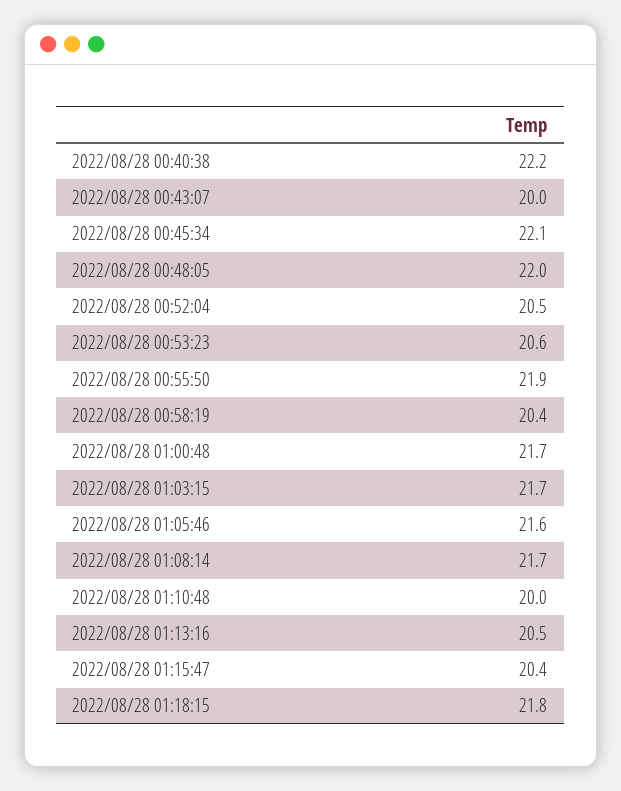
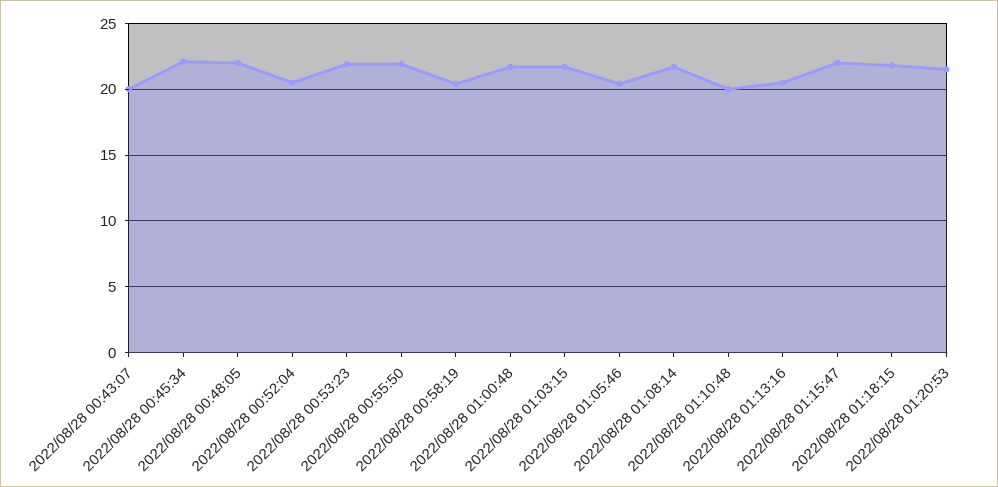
2022/08/28 00:40:38: 22.2 -> none
2022/08/28 00:53:23: 20.6 -> 22
2022/08/28 01:05:46: 21.6 -> 20.5
2022/08/28 01:15:47: 20.4 -> 22
2022/08/28 01:20:53: none -> 21.5

